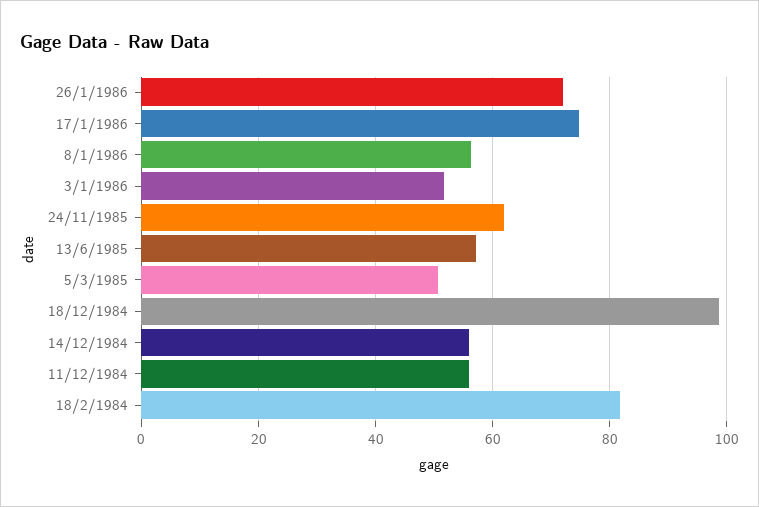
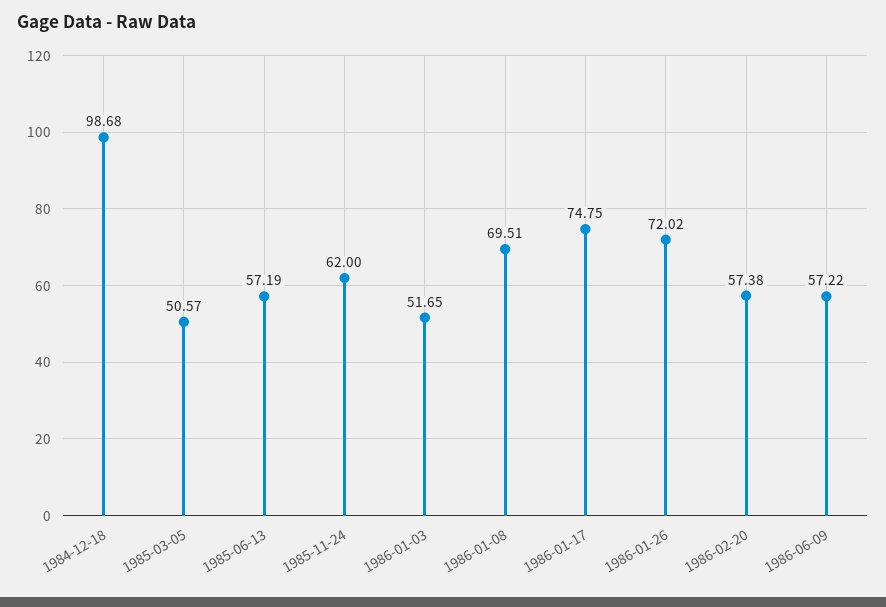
8/1/1986: 56 -> 69.51
14/12/1984: 56 -> none
11/12/1984: 56 -> none
18/2/1984: 82 -> none
1986-02-20: none -> 57.38
1986-06-09: none -> 57.22

